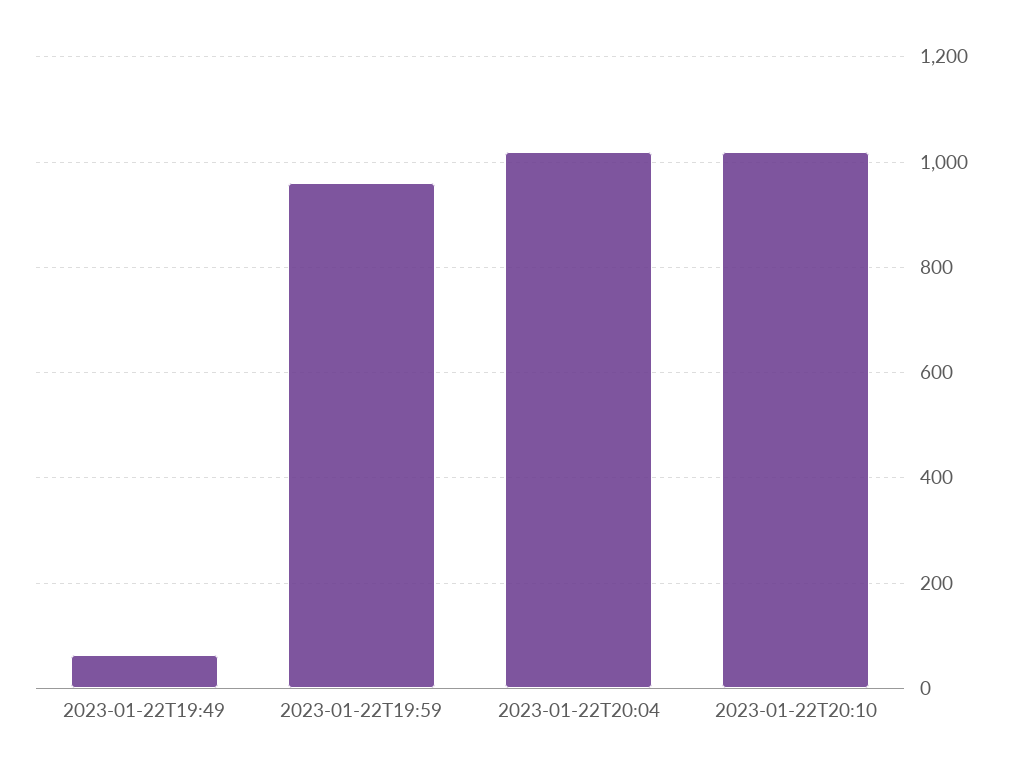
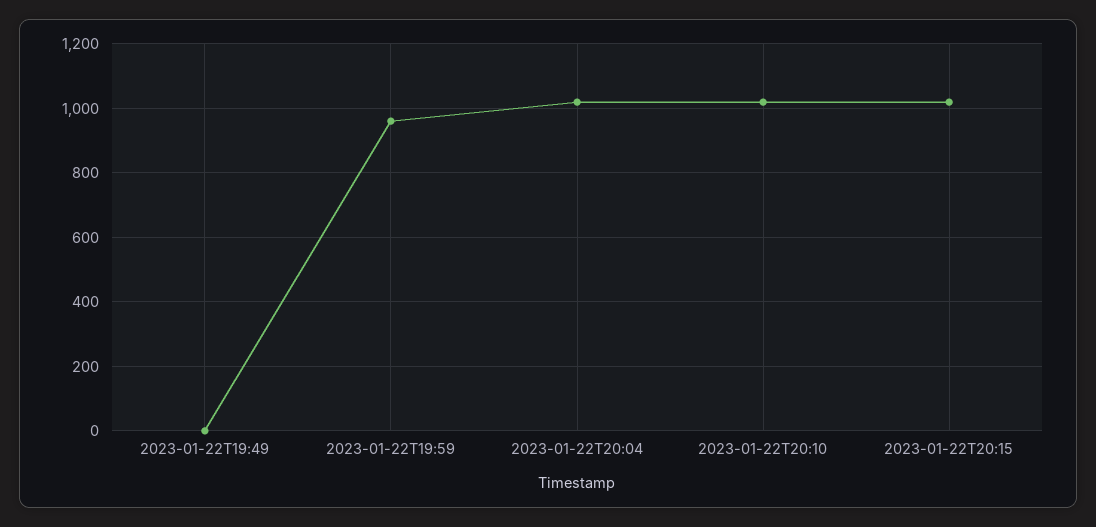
2023-01-22T19:49: 60 -> 0
2023-01-22T20:15: none -> 1020

